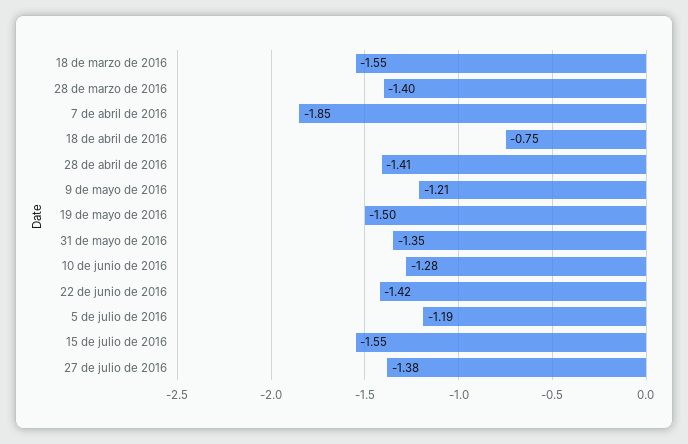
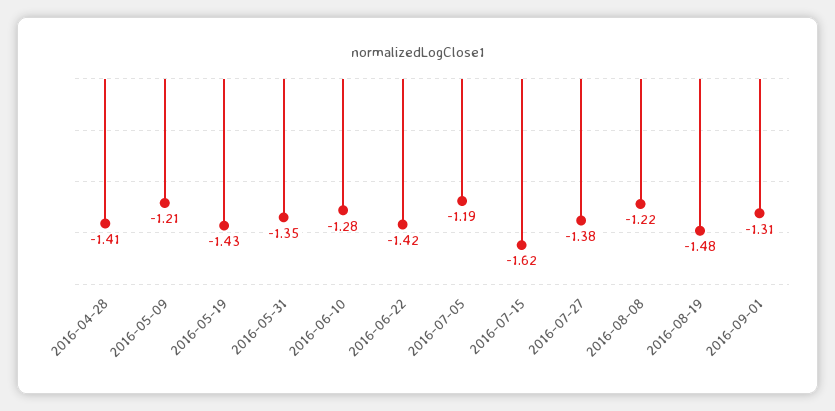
18 de marzo de 2016: -1.55 -> none
28 de marzo de 2016: -1.4 -> none
7 de abril de 2016: -1.85 -> none
18 de abril de 2016: -0.75 -> none
19 de mayo de 2016: -1.5 -> -1.43
15 de julio de 2016: -1.55 -> -1.62
2016-08-08: none -> -1.22
2016-08-19: none -> -1.48
2016-09-01: none -> -1.31

